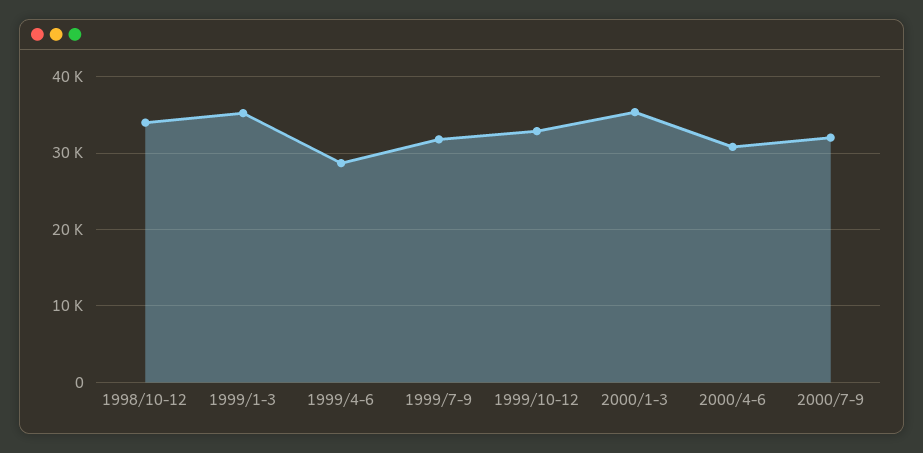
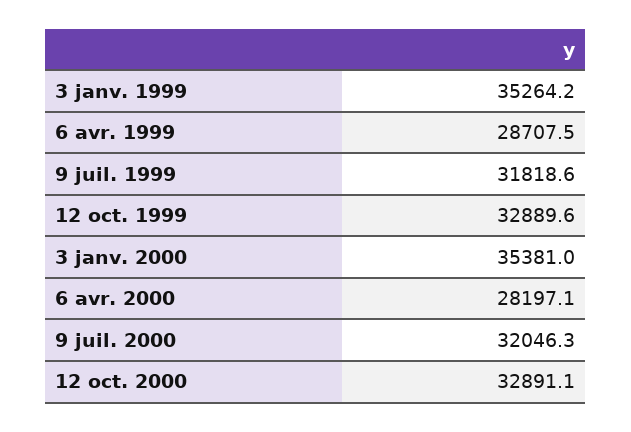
1998/10-12: 34000 -> none
2000/4-6: 31000 -> 28197.1
12 oct. 2000: none -> 32891.1

